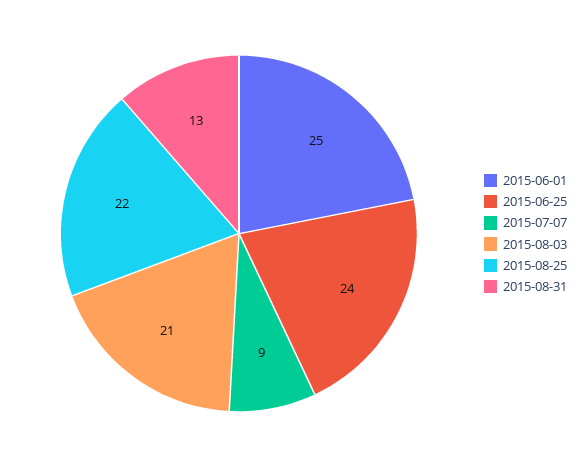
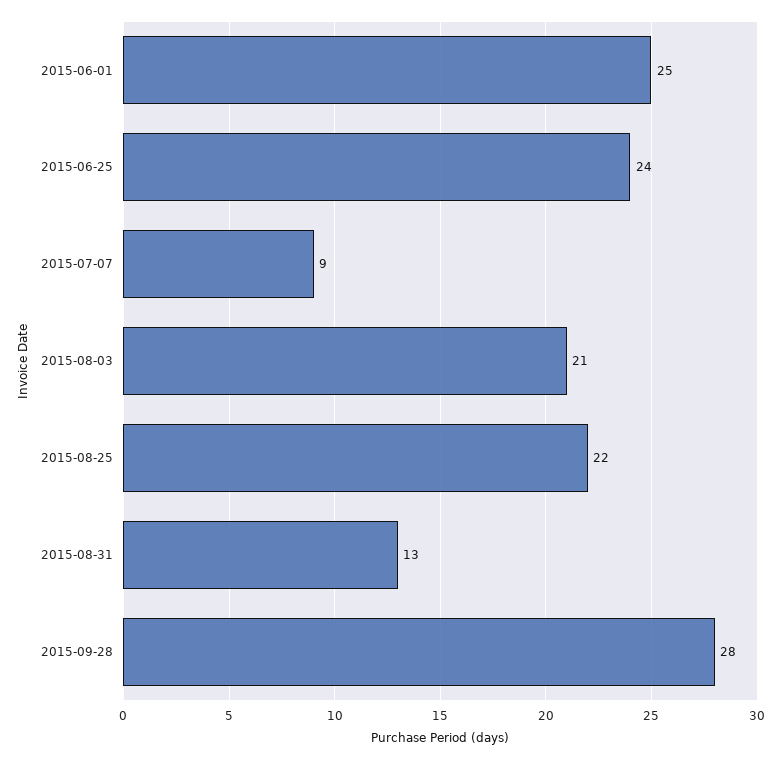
2015-09-28: none -> 28

